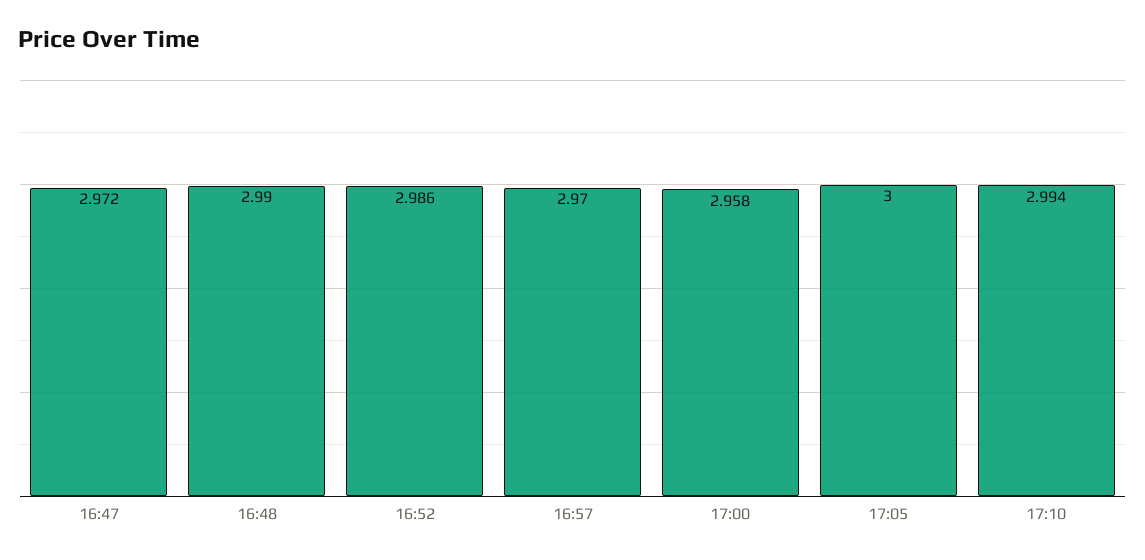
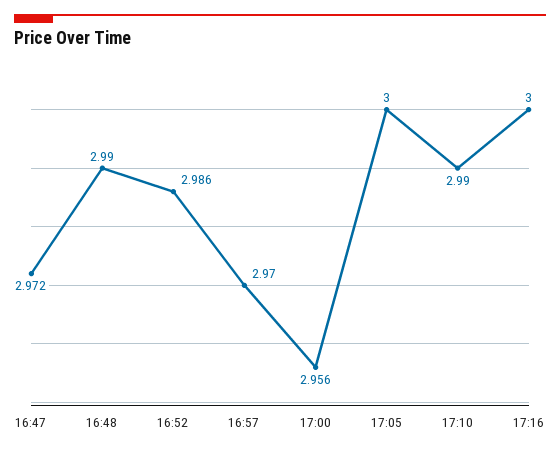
17:00: 2.958 -> 2.956
17:10: 2.994 -> 2.99
17:16: none -> 3

